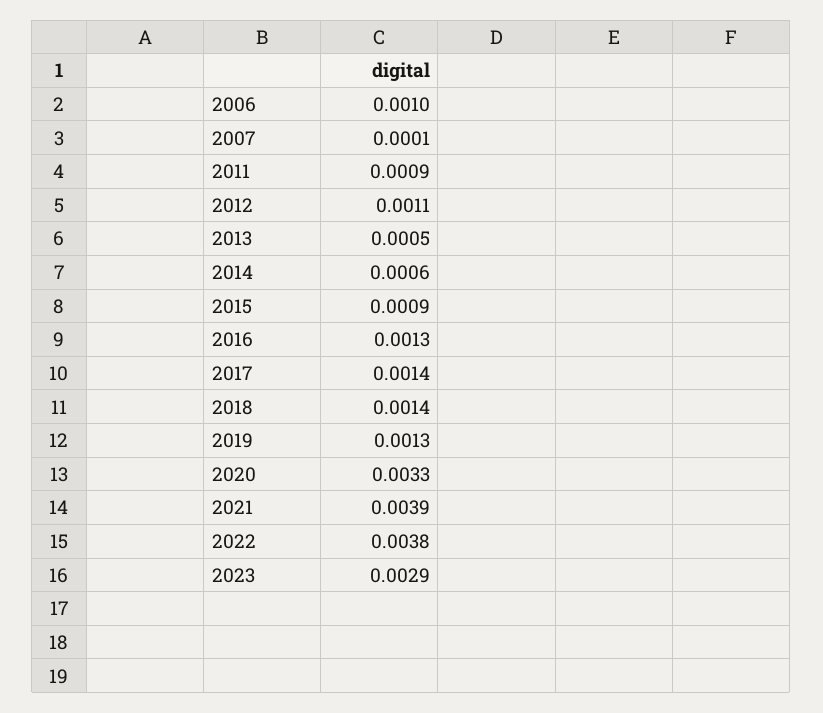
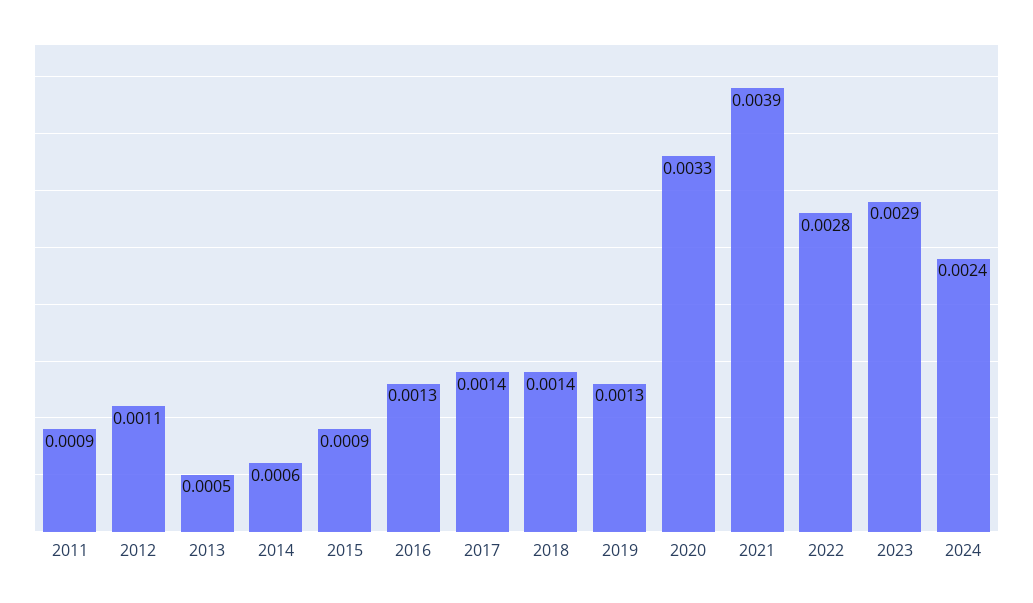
2006: 0.001 -> none
2007: 0.0001 -> none
2022: 0.0038 -> 0.0028
2024: none -> 0.0024

